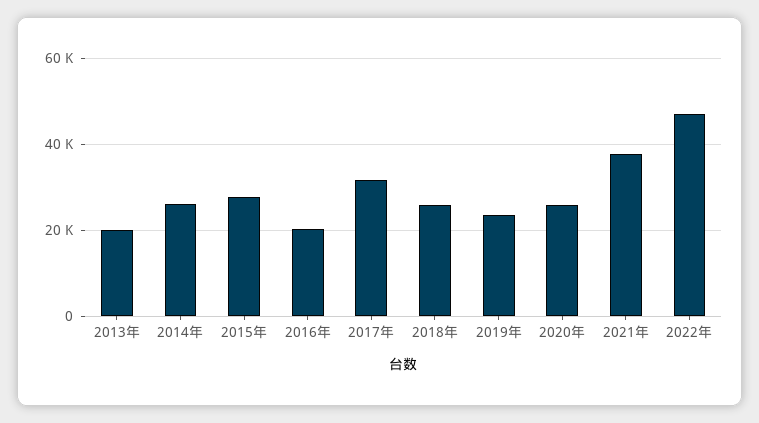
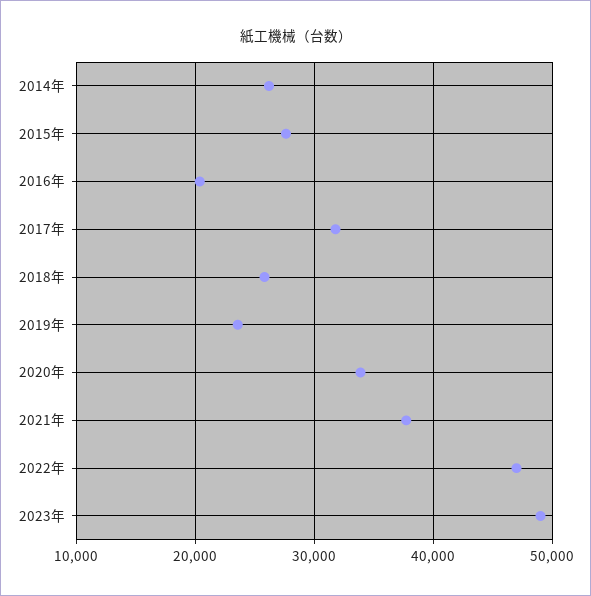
2013年: 20000 -> none
2020年: 26000 -> 34000
2023年: none -> 49000

